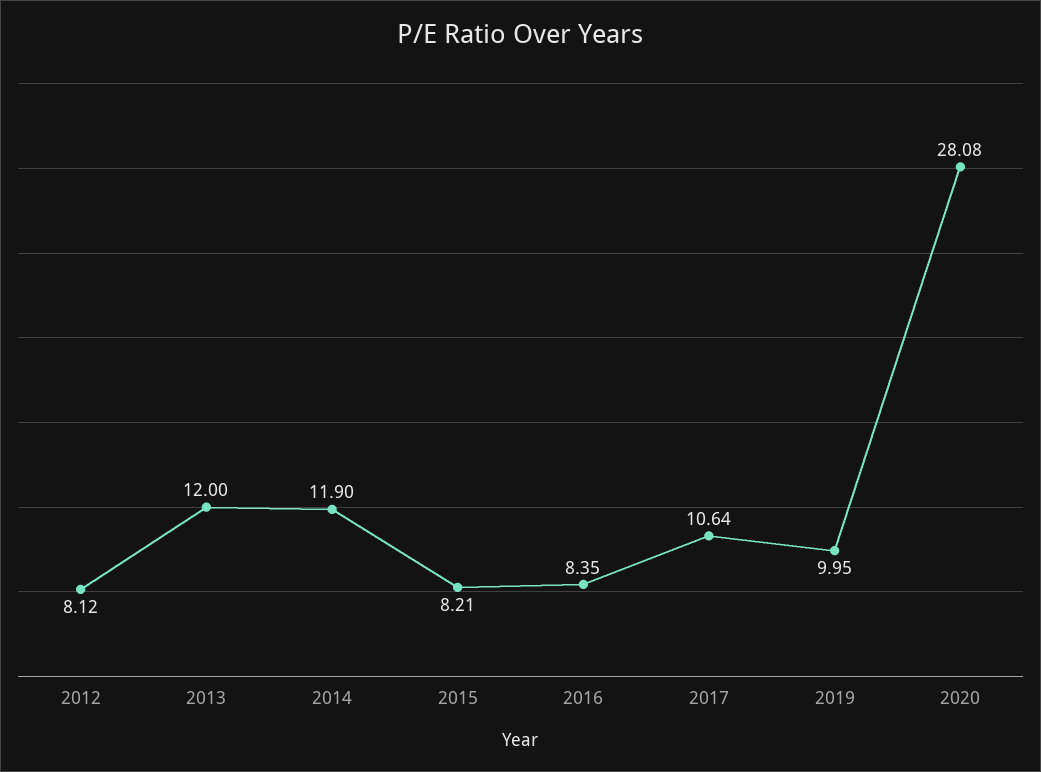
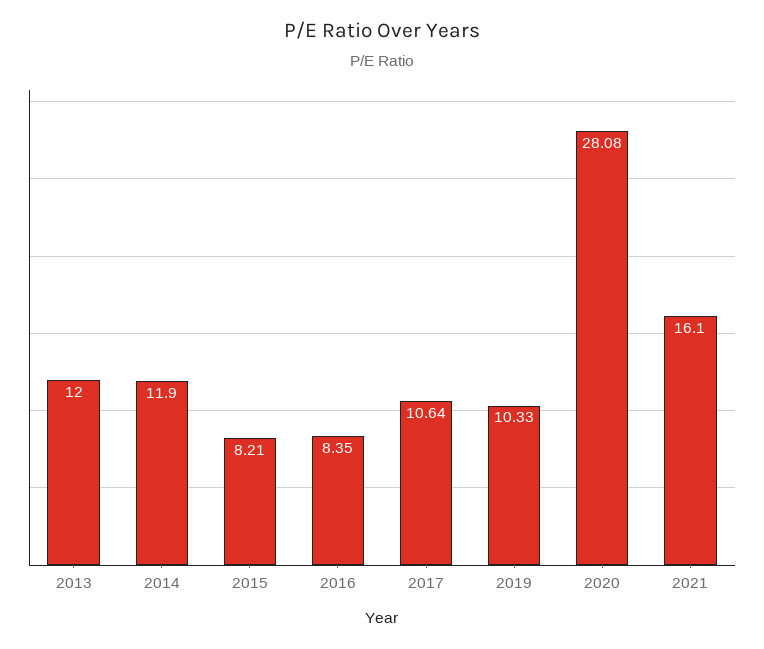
2012: 8.12 -> none
2019: 9.95 -> 10.33
2021: none -> 16.1

